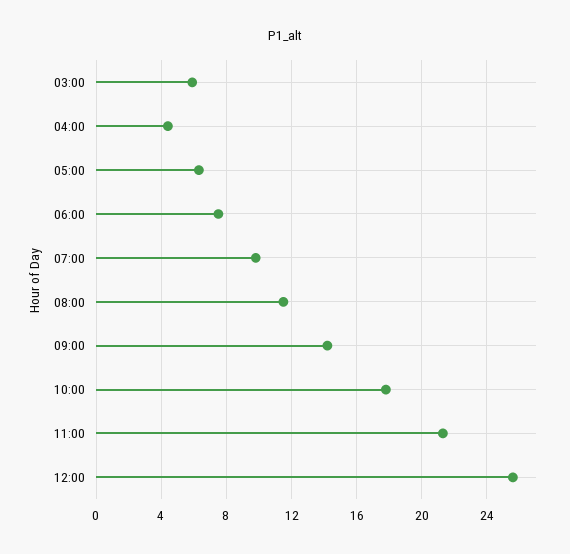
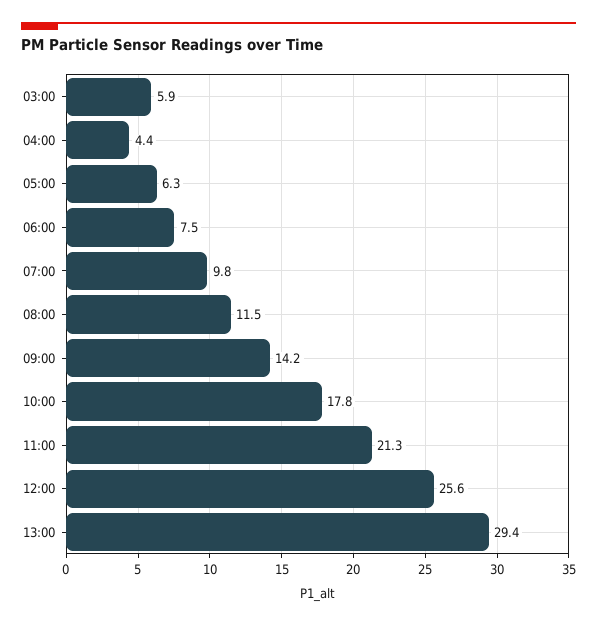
13:00: none -> 29.4

